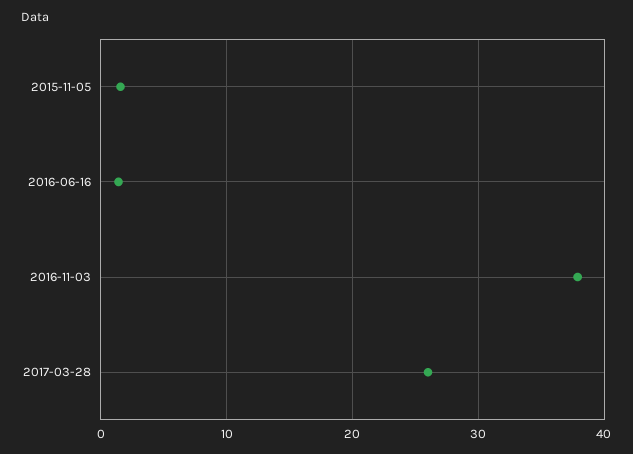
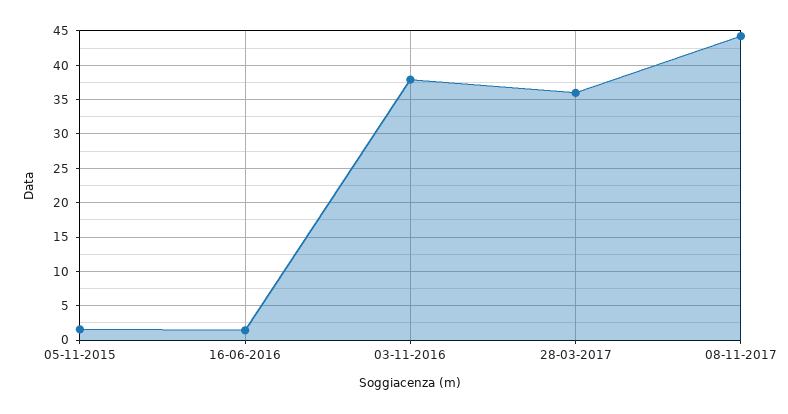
2017-03-28: 26 -> 36
08-11-2017: none -> 44

